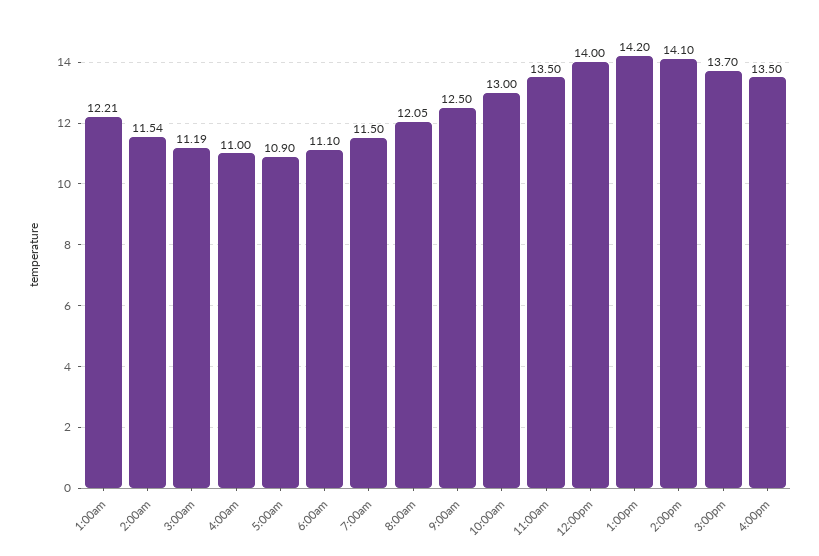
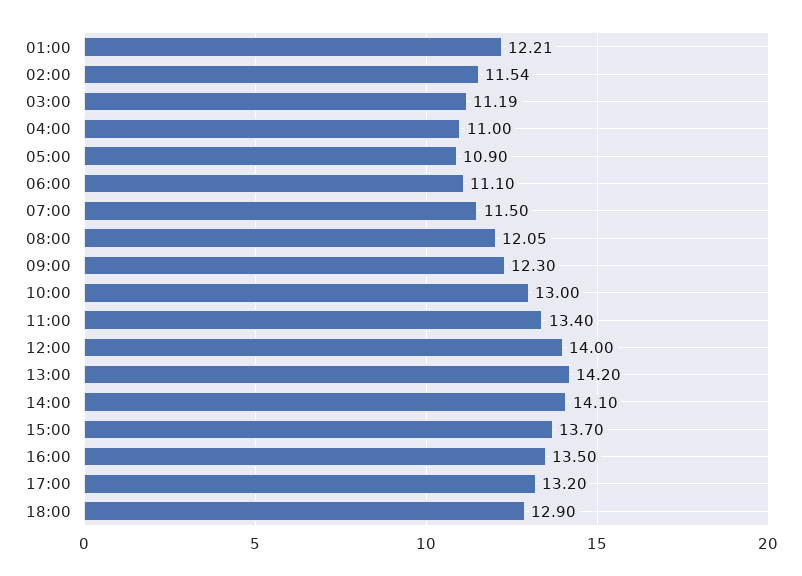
9:00am: 12.5 -> 12.3
11:00am: 13.5 -> 13.4
17:00: none -> 13.2
18:00: none -> 12.9

